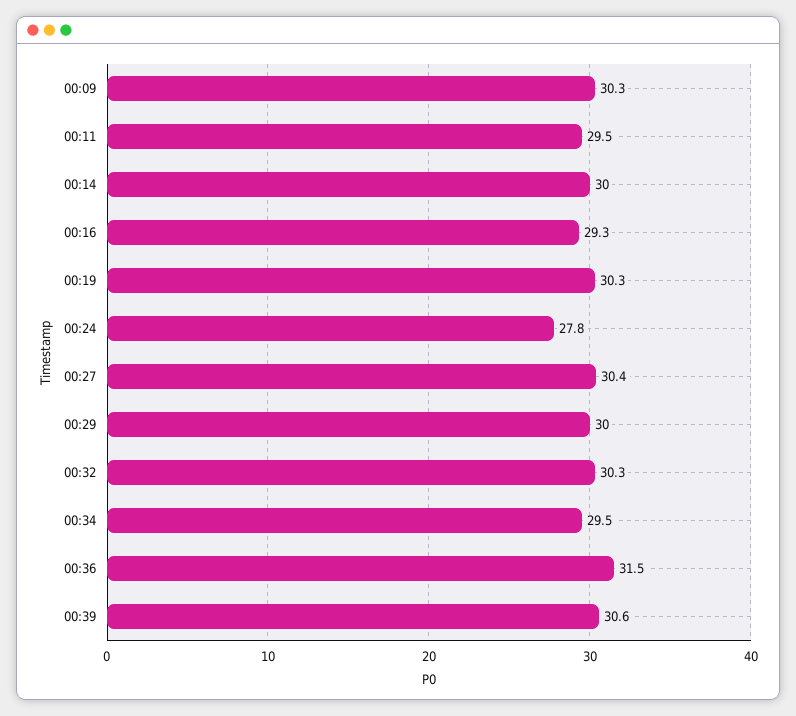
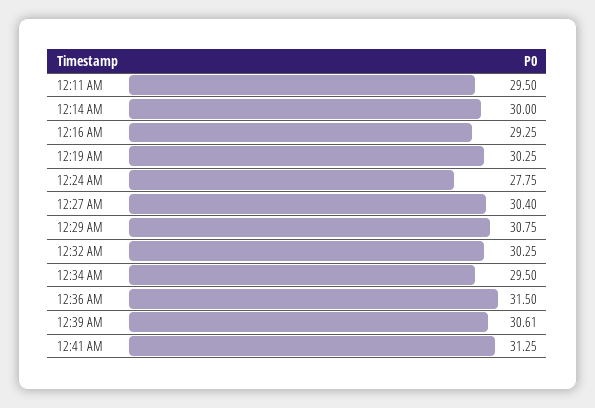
00:09: 30.3 -> none
00:29: 30 -> 30.75
12:41 AM: none -> 31.25

